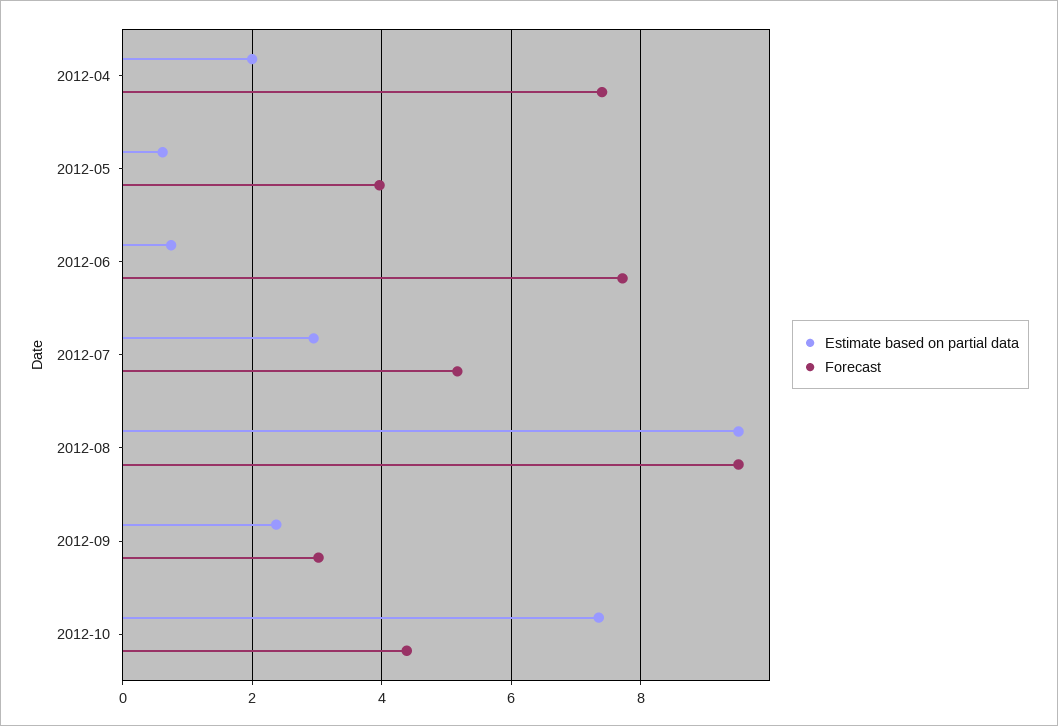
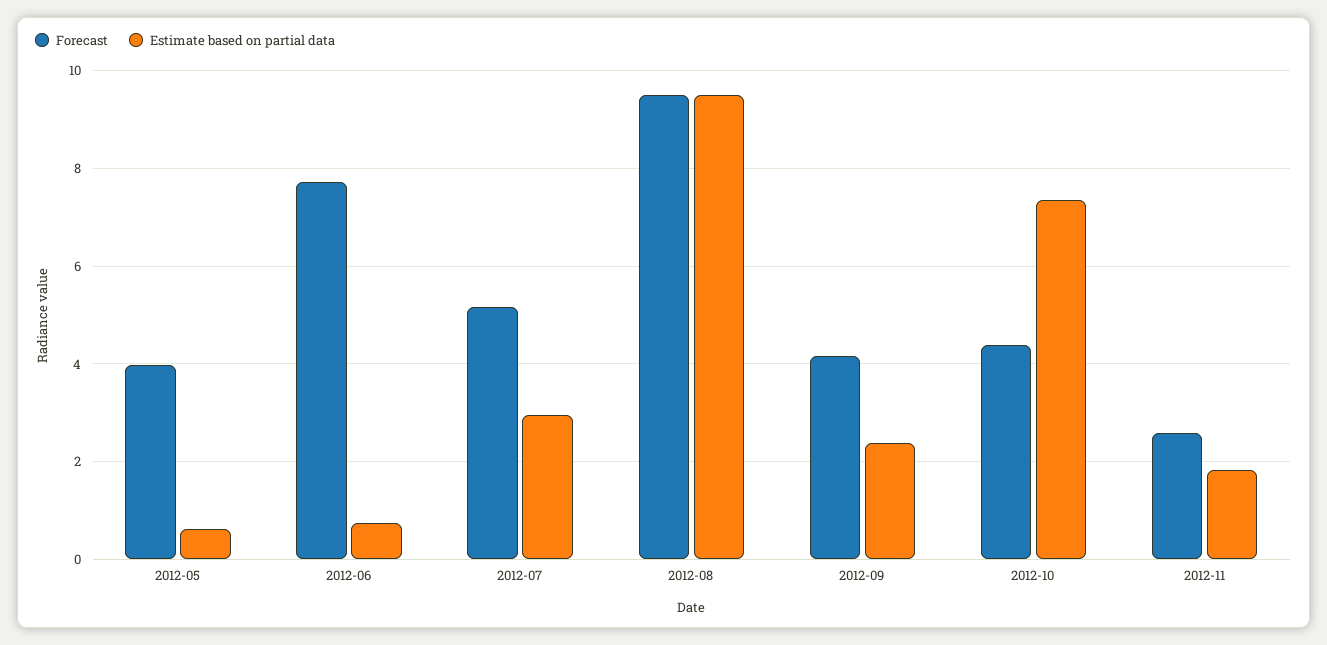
Estimate based on partial data, 2012-04: 2 -> none
Forecast, 2012-04: 7.4 -> none
Forecast, 2012-09: 3 -> 4.2
Forecast, 2012-11: none -> 2.6
Estimate based on partial data, 2012-11: none -> 1.8

